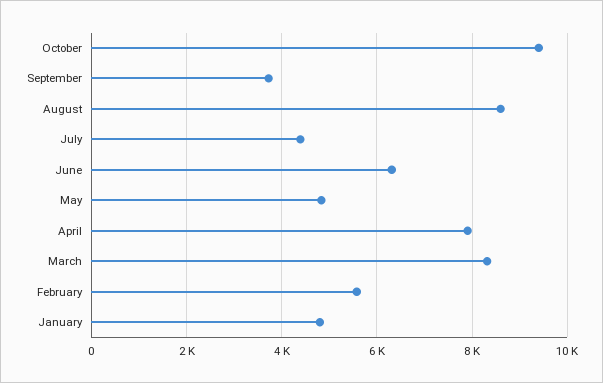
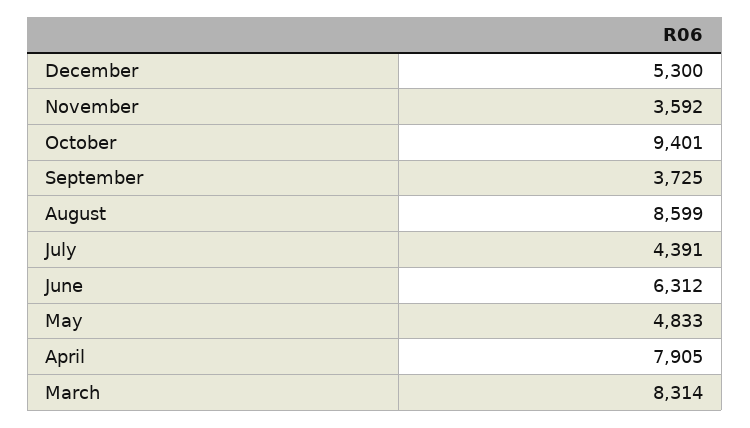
February: 5600 -> none
January: 4800 -> none
December: none -> 5300
November: none -> 3592

